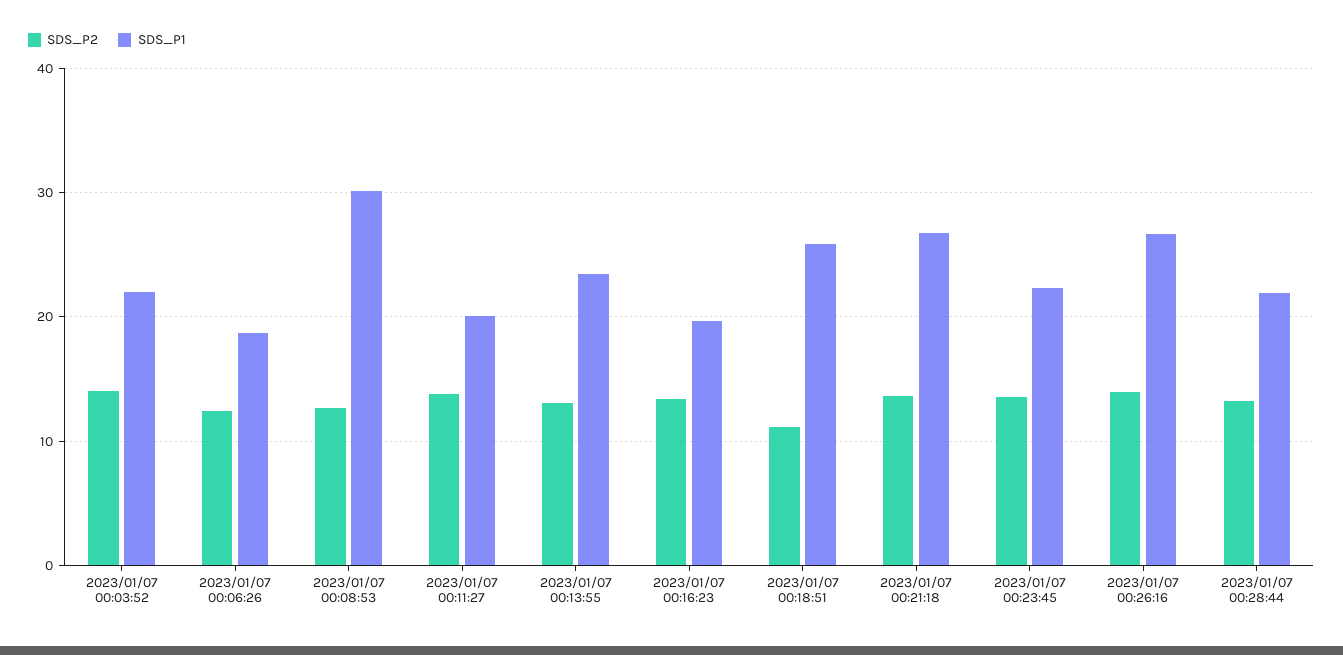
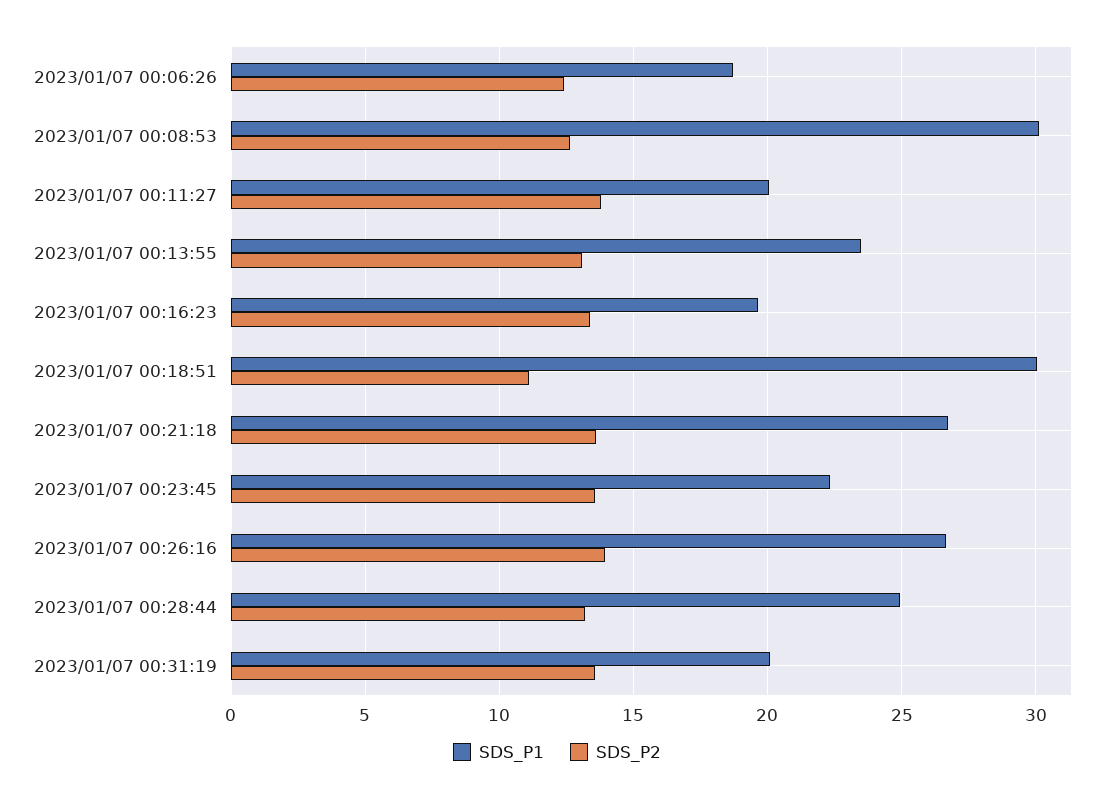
SDS_P2, 2023/01/07 00:03:52: 14 -> none
SDS_P1, 2023/01/07 00:03:52: 22 -> none
SDS_P1, 2023/01/07 00:18:51: 26 -> 30
SDS_P1, 2023/01/07 00:28:44: 22 -> 25
SDS_P1, 2023/01/07 00:31:19: none -> 20
SDS_P2, 2023/01/07 00:31:19: none -> 13.5

